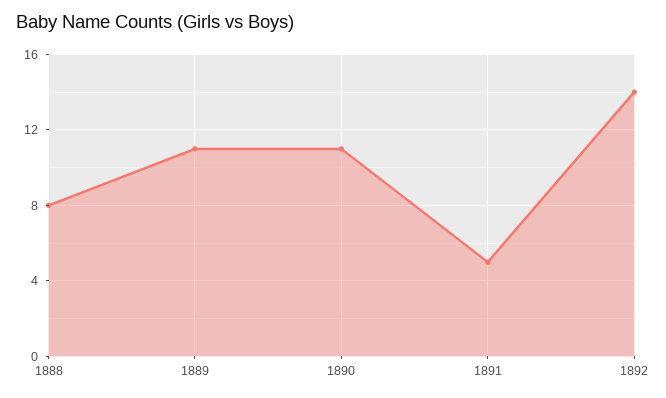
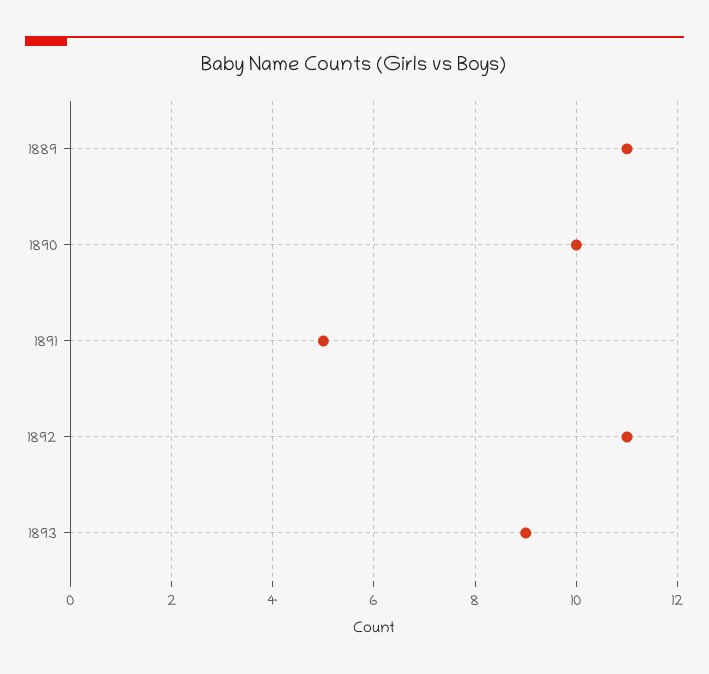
1888: 8 -> none
1890: 11 -> 10
1892: 14 -> 11
1893: none -> 9

